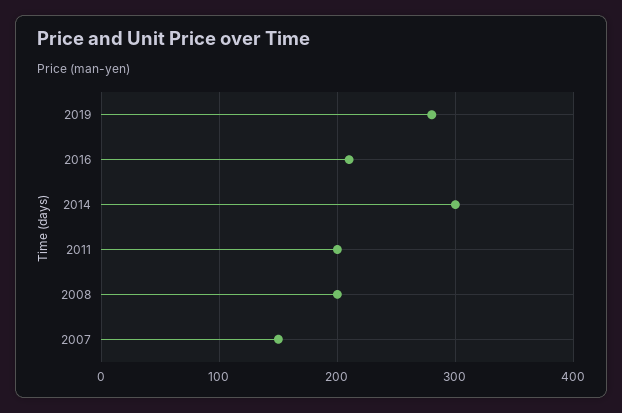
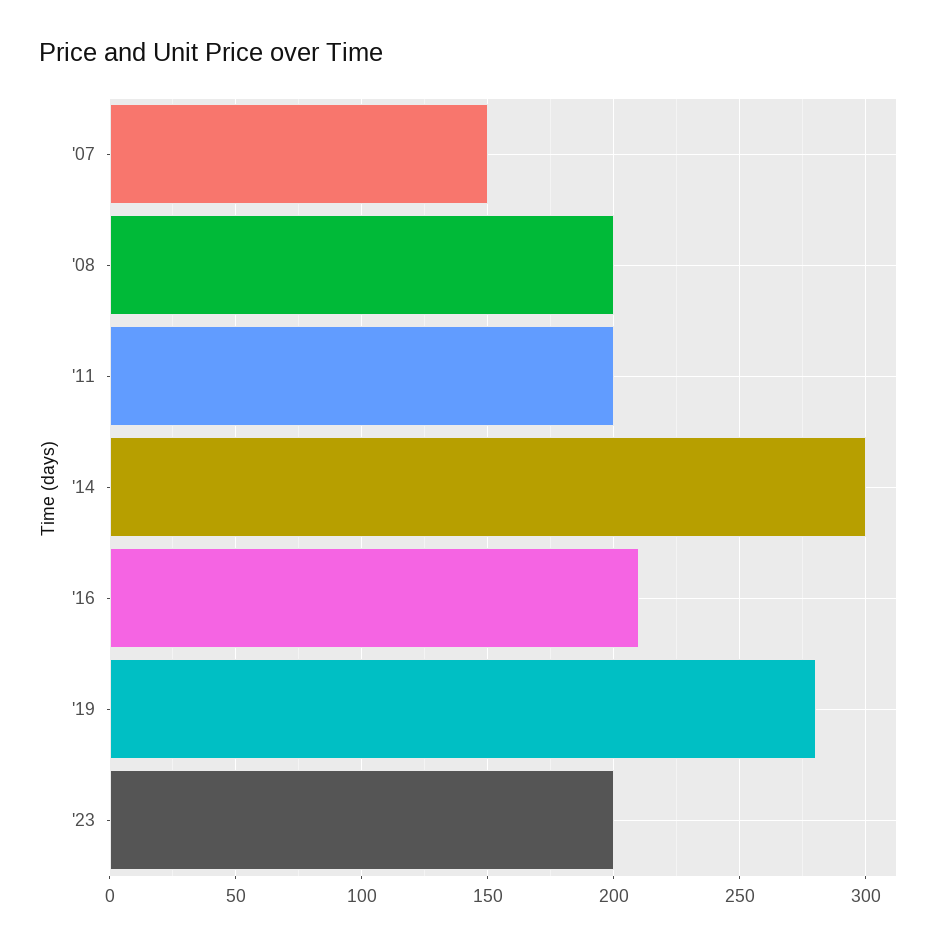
'23: none -> 200

